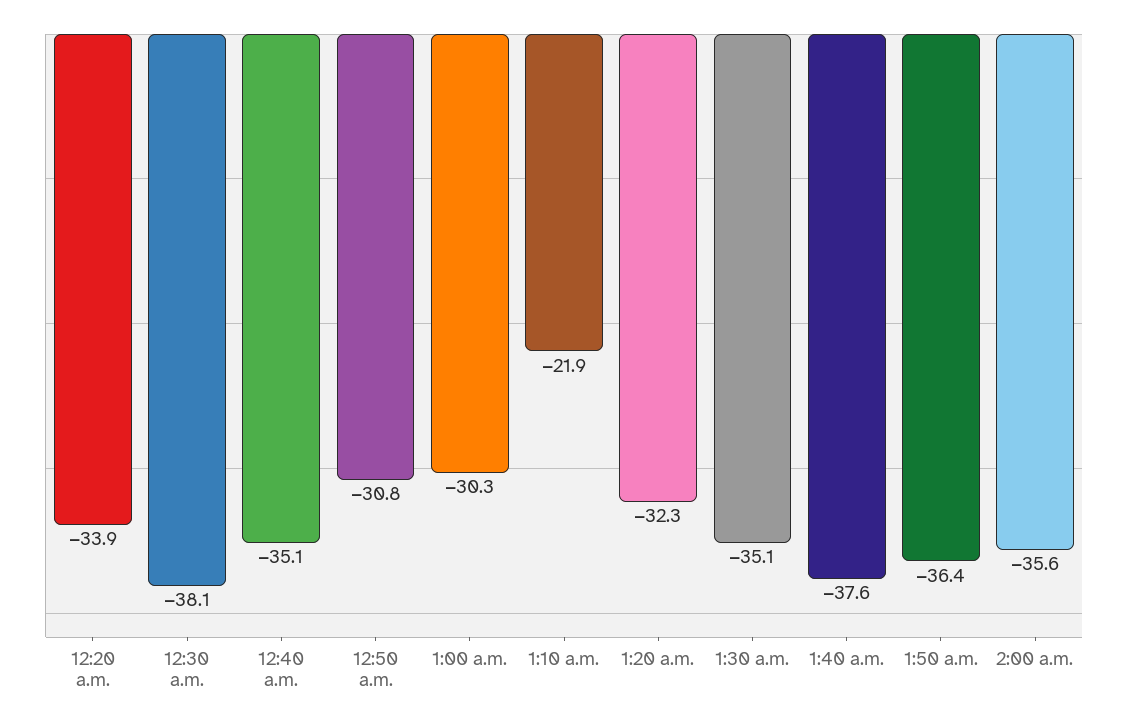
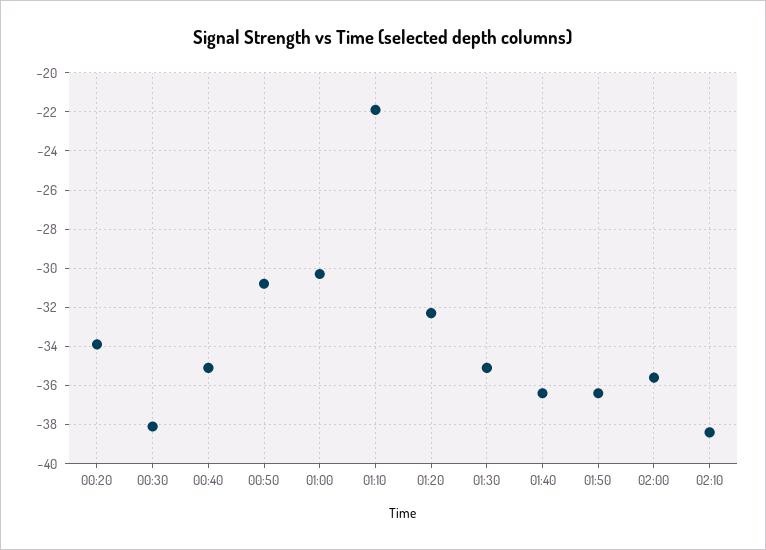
1:40 a.m.: -37.6 -> -36.5
02:10: none -> -38.5

